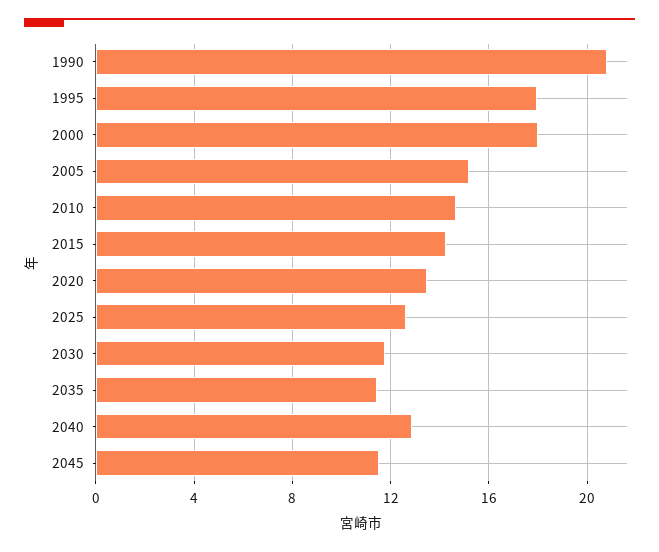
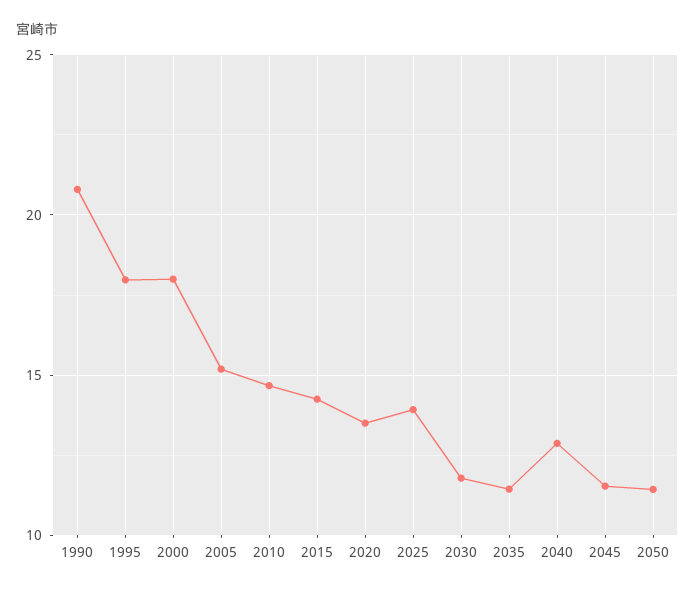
2025: 12.5 -> 14
2050: none -> 11.5

